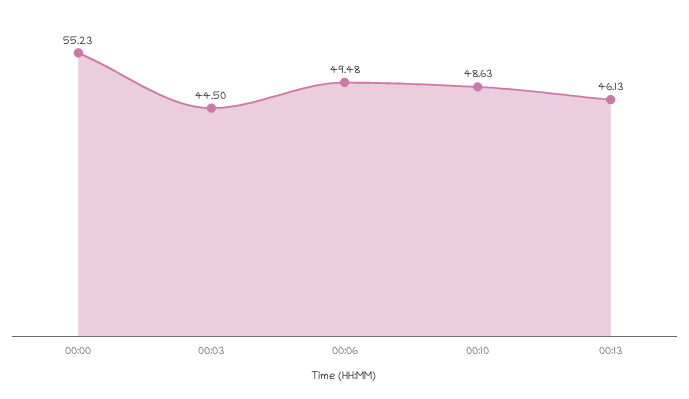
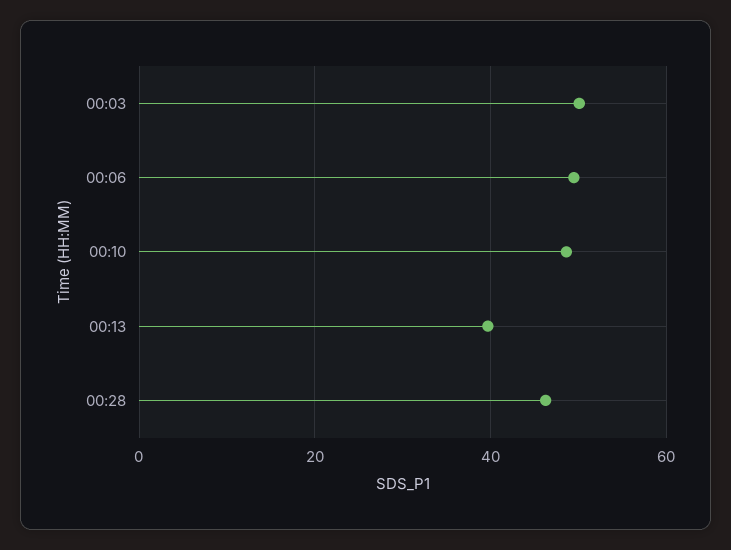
00:00: 55.23 -> none
00:03: 44.5 -> 50
00:13: 46.13 -> 40
00:28: none -> 46

